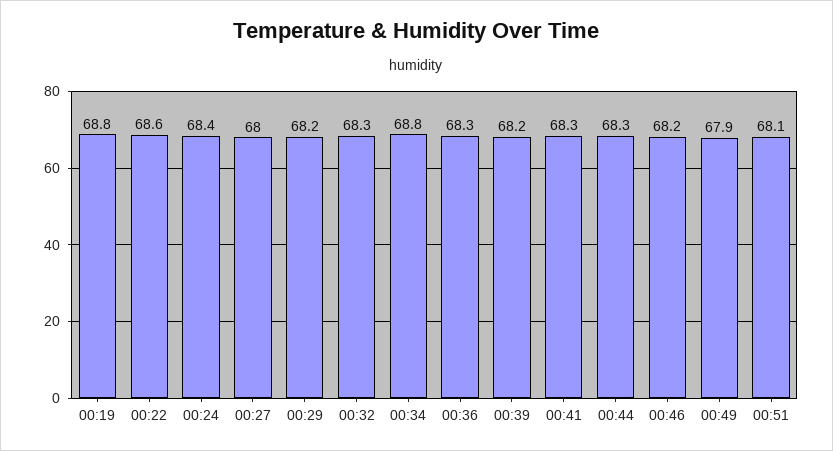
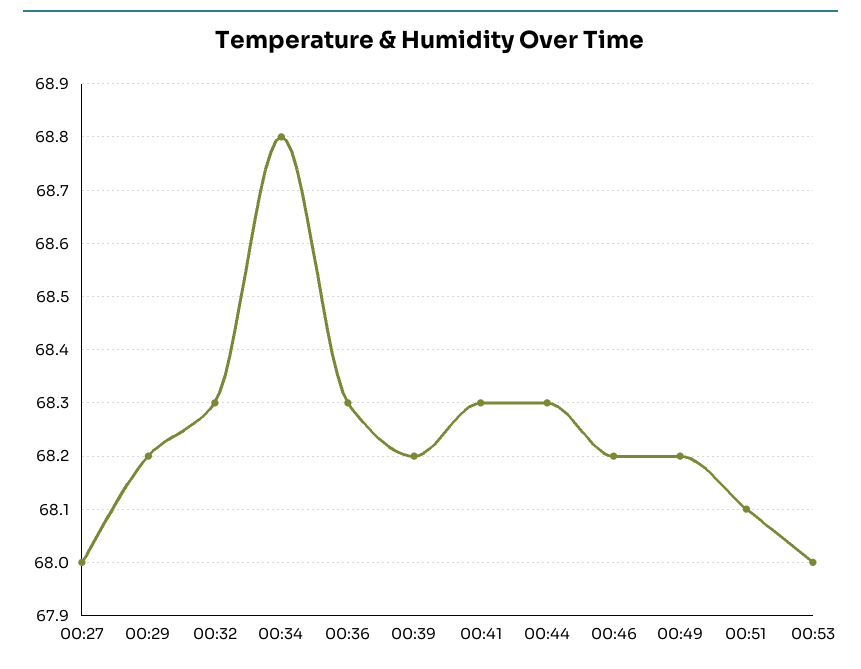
00:19: 68.8 -> none
00:22: 68.6 -> none
00:24: 68.4 -> none
00:49: 67.9 -> 68.2
00:53: none -> 68

